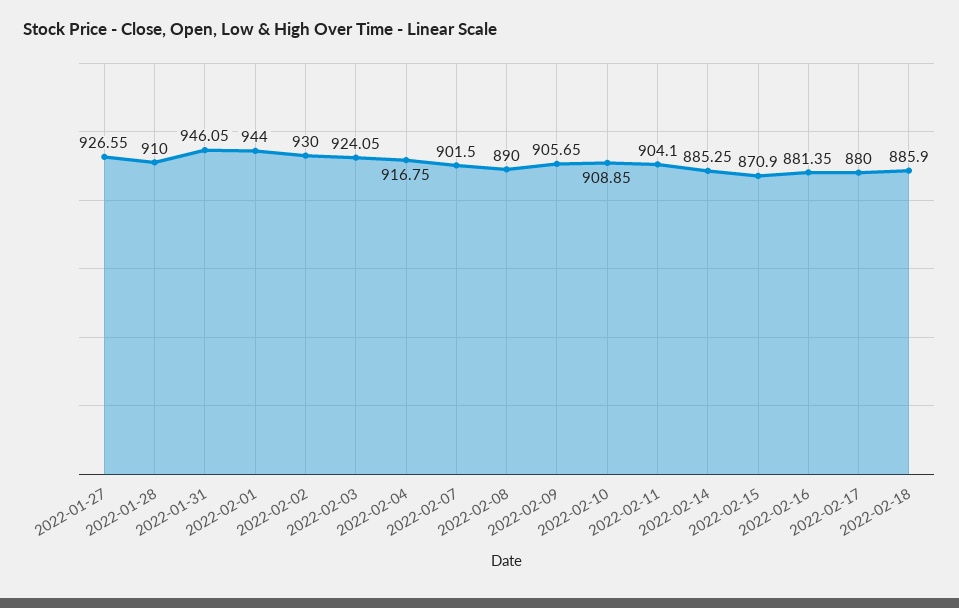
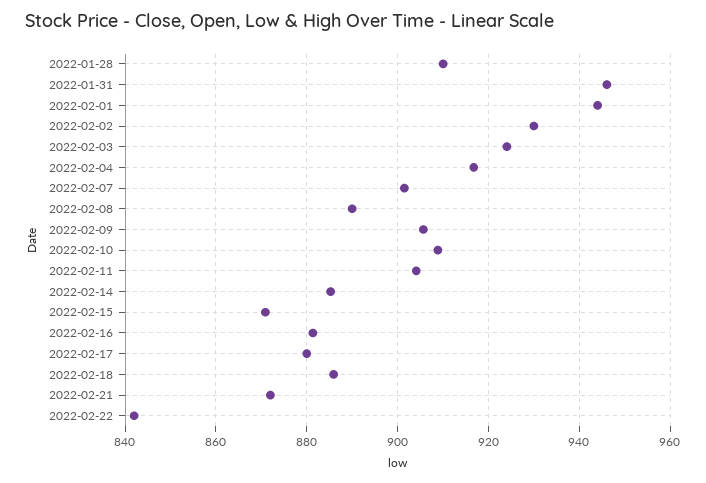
2022-01-27: 926.55 -> none
2022-02-21: none -> 872
2022-02-22: none -> 842

